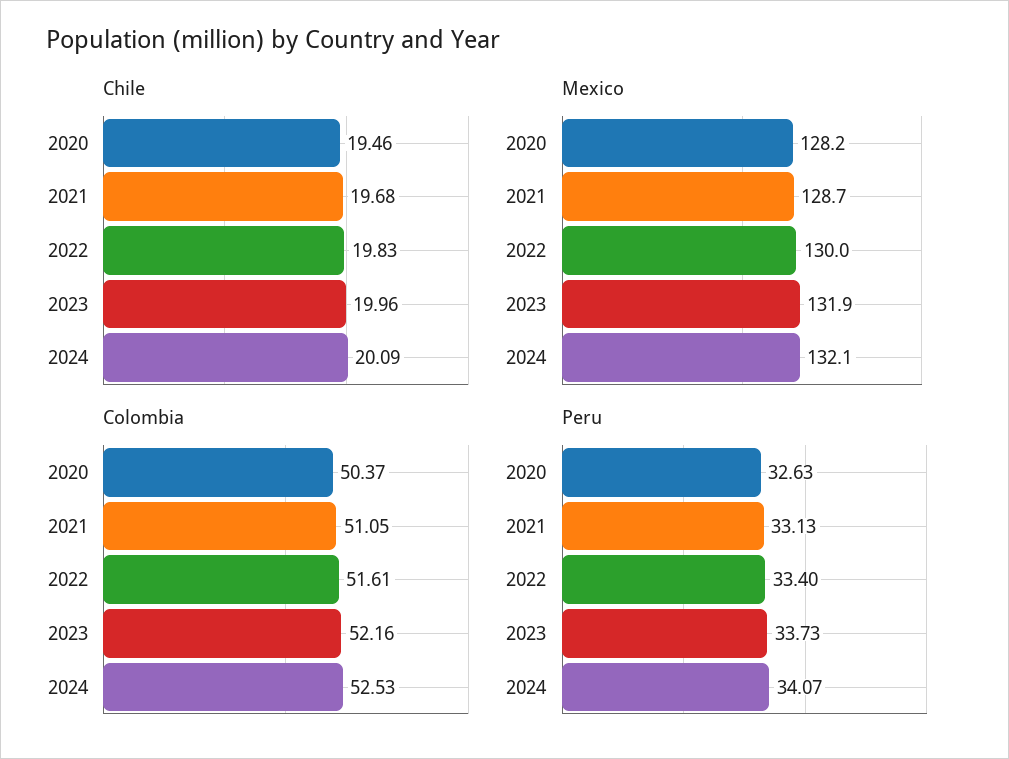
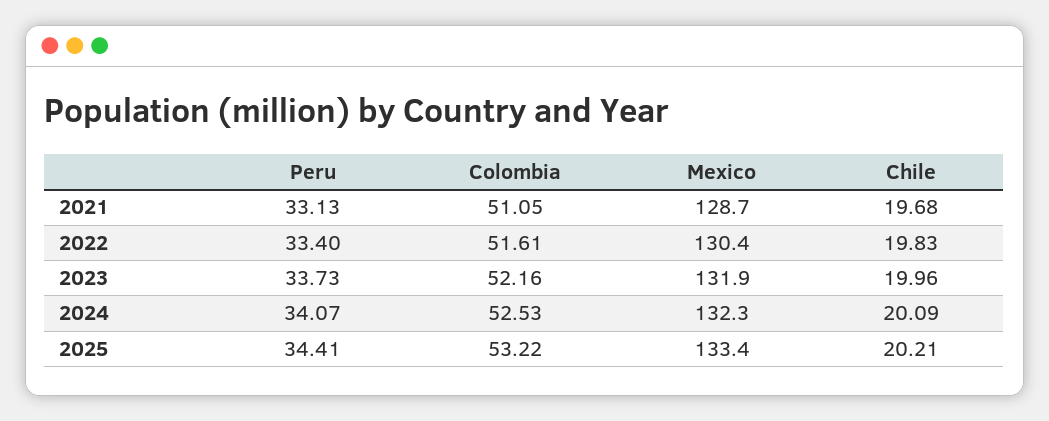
Chile, 2020: 19.46 -> none
Mexico, 2020: 128.2 -> none
Mexico, 2022: 130 -> 130.4
Mexico, 2024: 132.1 -> 132.3
Colombia, 2020: 50.37 -> none
Peru, 2020: 32.63 -> none
Peru, 2025: none -> 34.41
Colombia, 2025: none -> 53.22
Mexico, 2025: none -> 133.4
Chile, 2025: none -> 20.21

